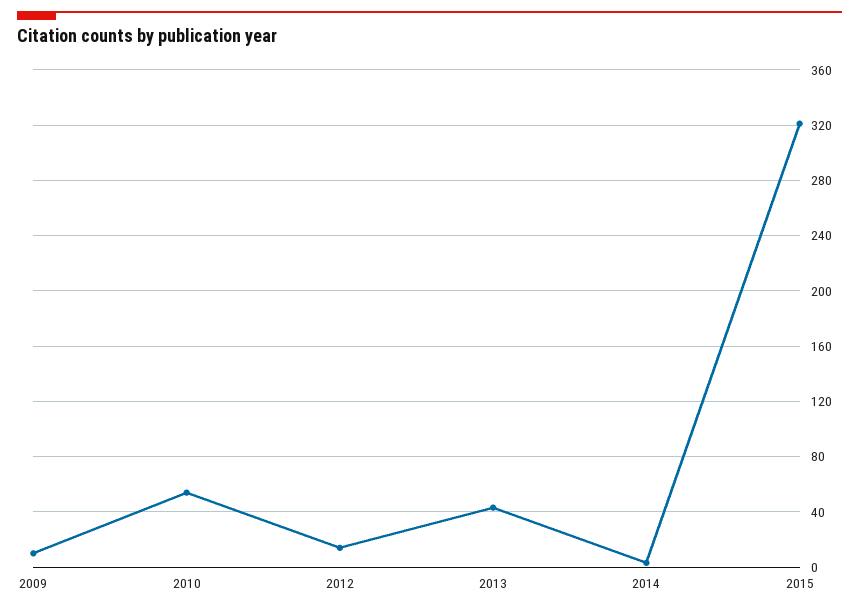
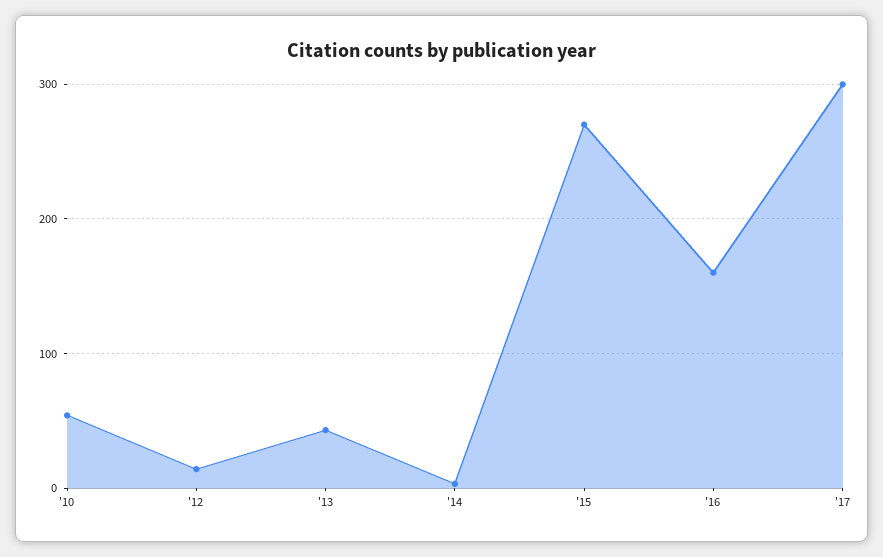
2009: 10 -> none
2015: 320 -> 270
'16: none -> 160
'17: none -> 300

